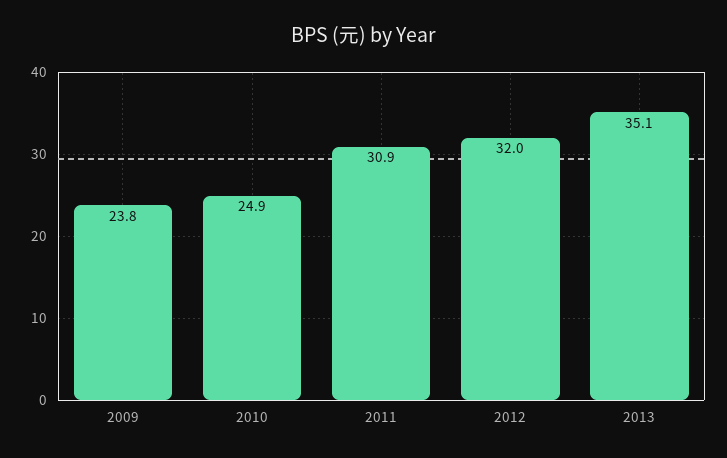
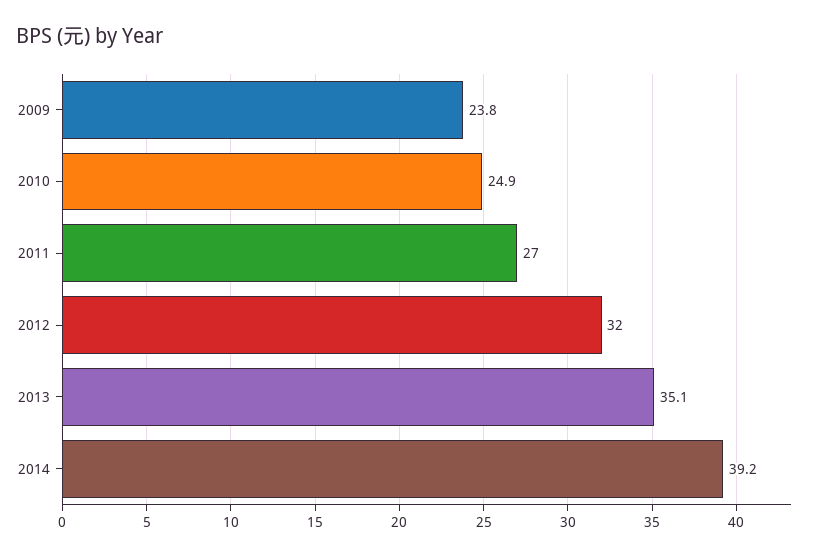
2011: 30.9 -> 27
2014: none -> 39.2

